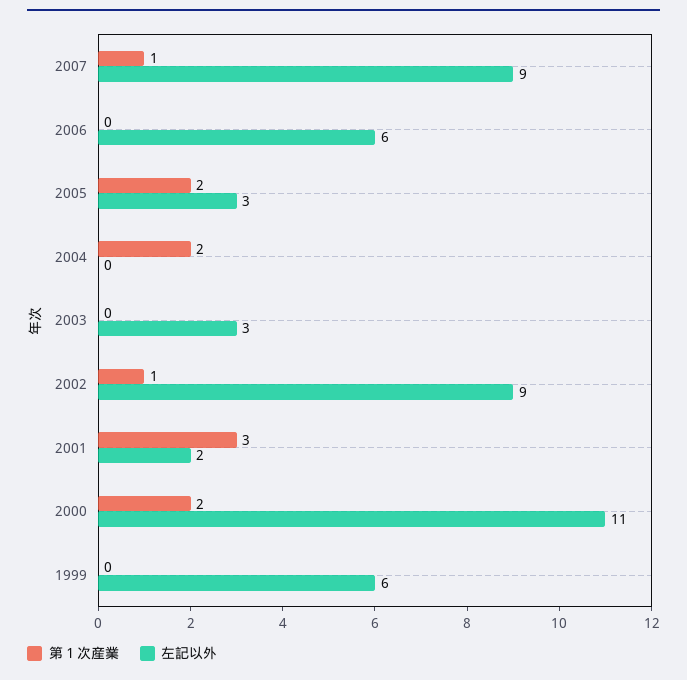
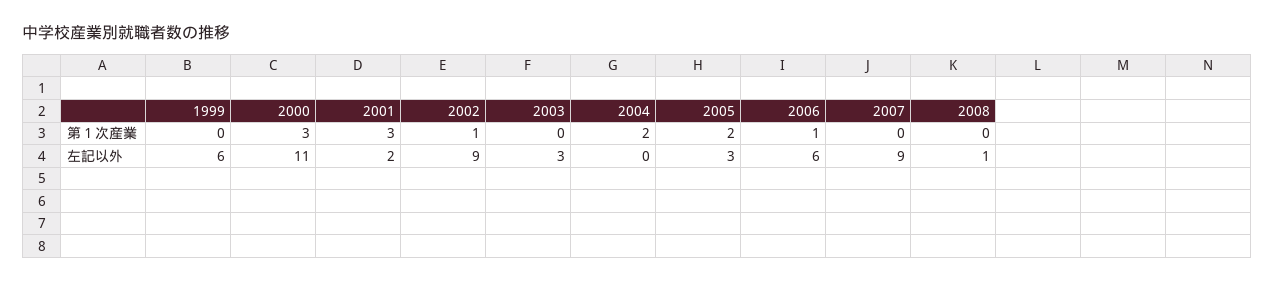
第１次産業, 2007: 1 -> 0
第１次産業, 2006: 0 -> 1
第１次産業, 2000: 2 -> 3
第１次産業, 2008: none -> 0
左記以外, 2008: none -> 1

